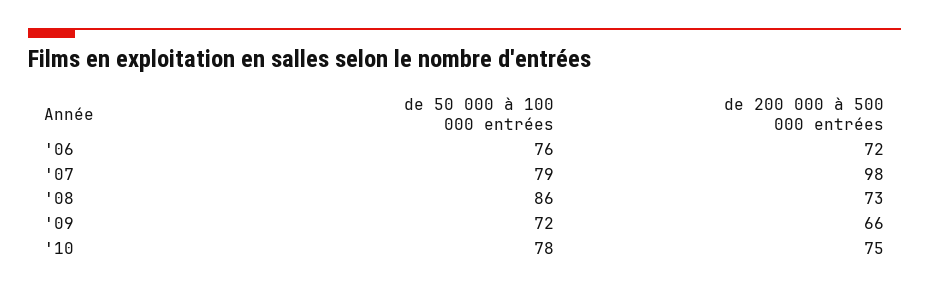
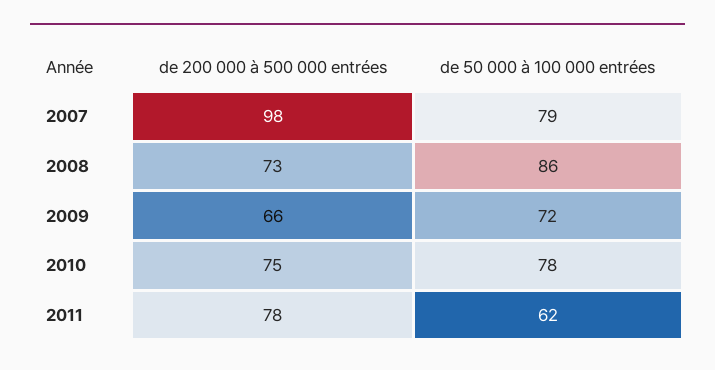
de 50 000 à 100 000 entrées, '06: 76 -> none
de 200 000 à 500 000 entrées, '06: 72 -> none
de 200 000 à 500 000 entrées, 2011: none -> 78
de 50 000 à 100 000 entrées, 2011: none -> 62

